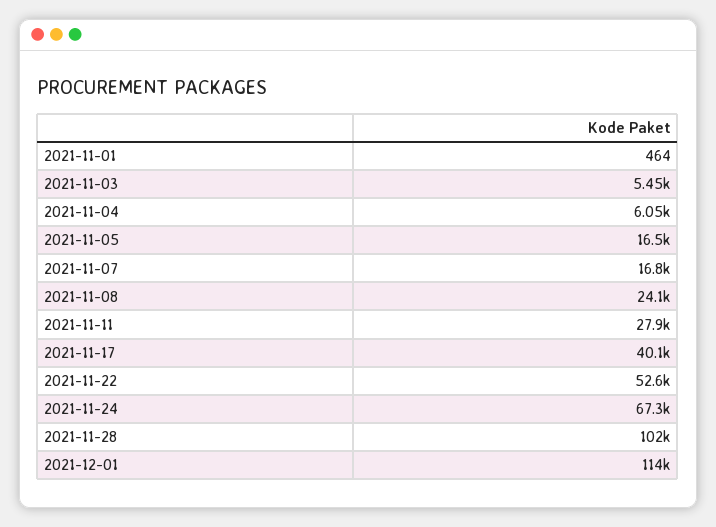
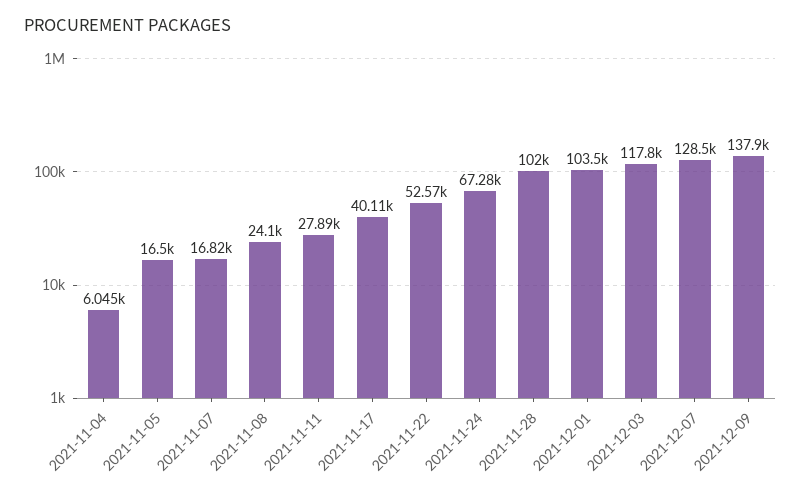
2021-11-01: 464 -> none
2021-11-03: 5450 -> none
2021-12-01: 114000 -> 103500
2021-12-03: none -> 117800
2021-12-07: none -> 128500
2021-12-09: none -> 137900

